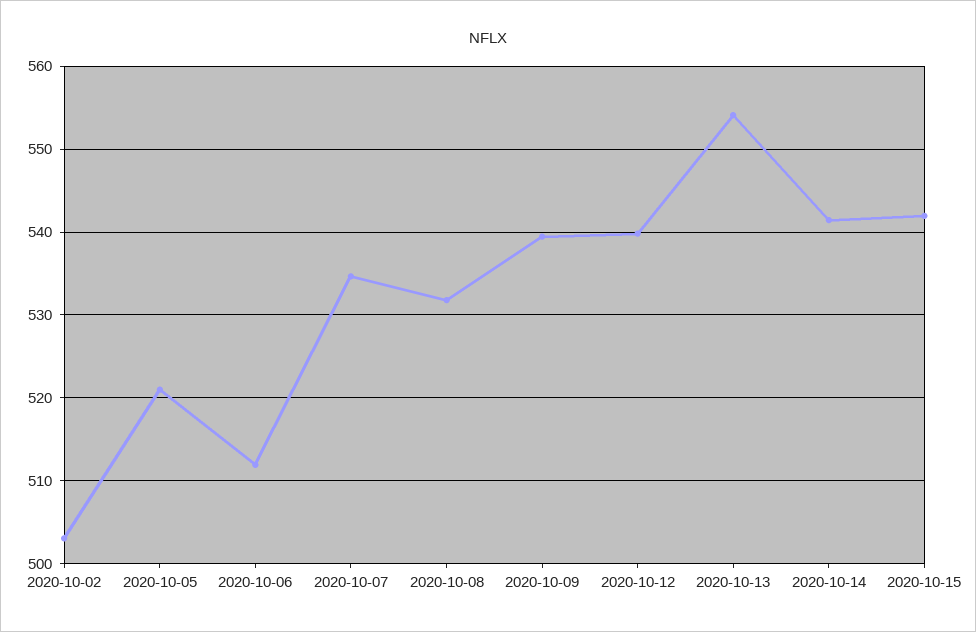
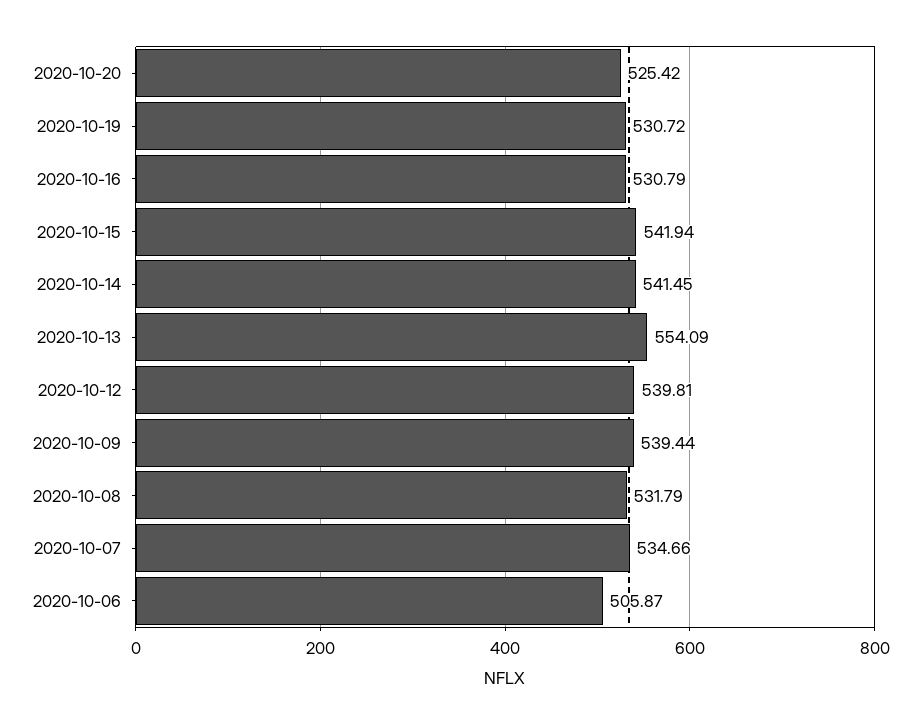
2020-10-02: 503 -> none
2020-10-05: 521 -> none
2020-10-06: 512 -> 505.87
2020-10-20: none -> 525.42
2020-10-19: none -> 530.72
2020-10-16: none -> 530.79

